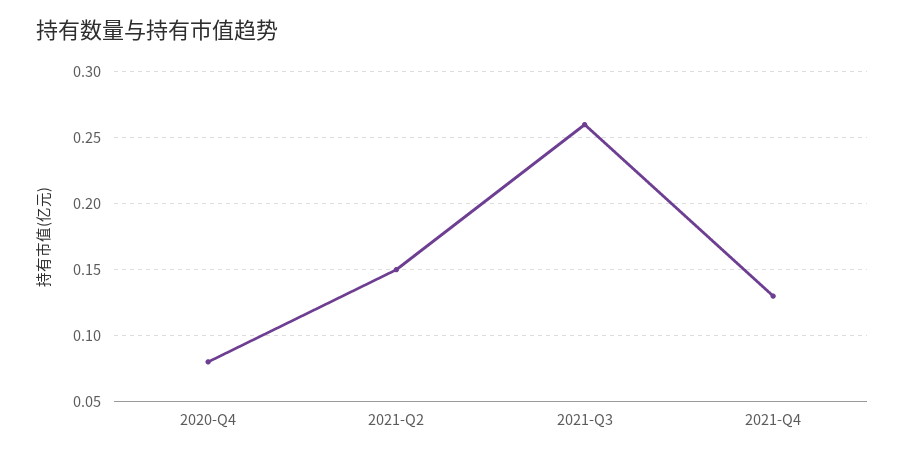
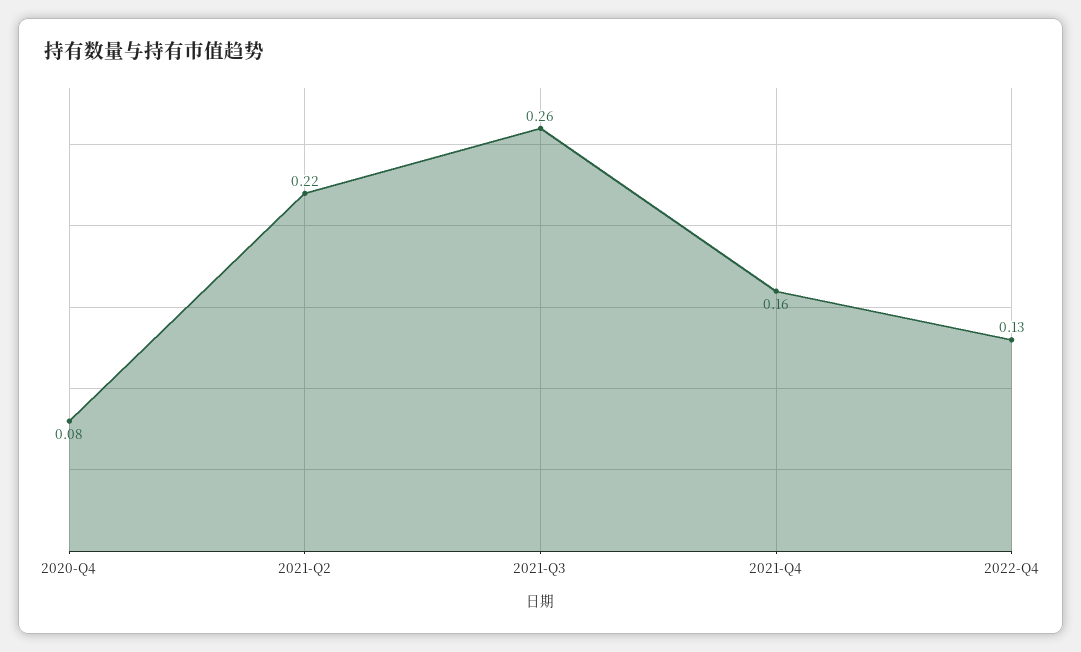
2021-Q2: 0.15 -> 0.22
2021-Q4: 0.13 -> 0.16
2022-Q4: none -> 0.13

